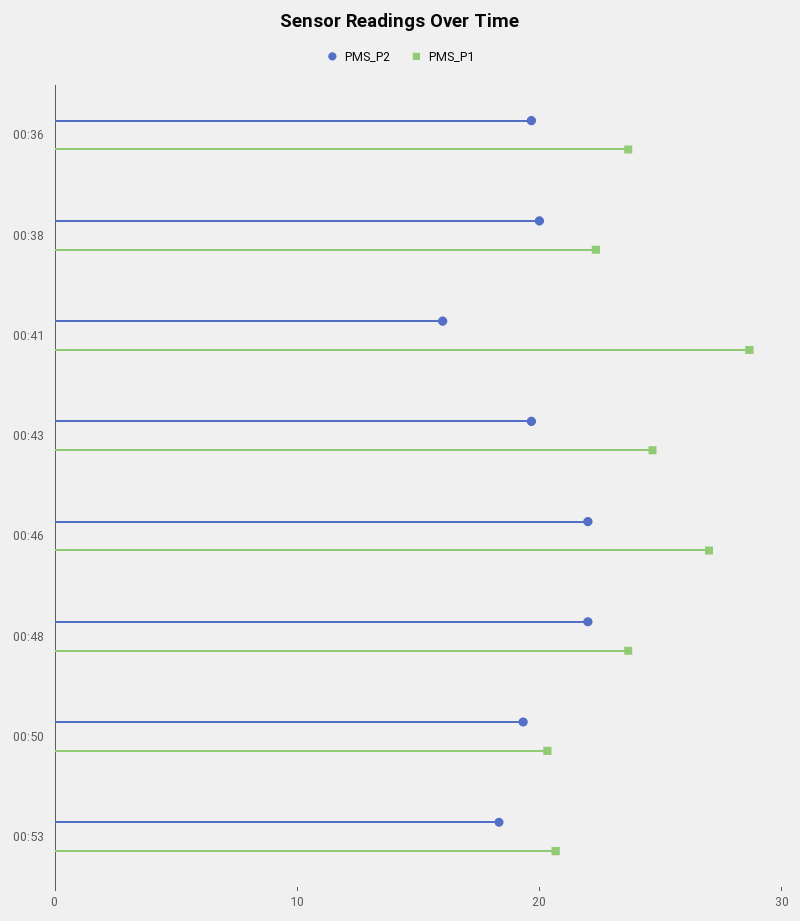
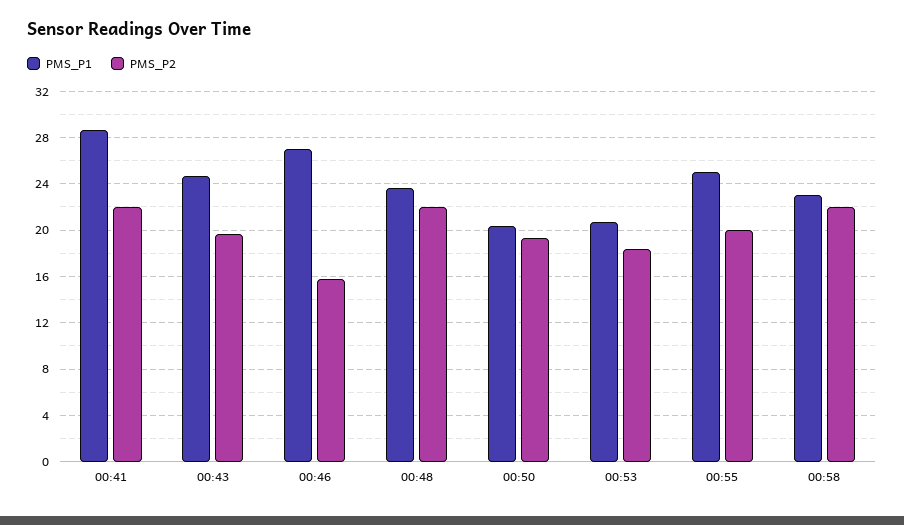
PMS_P2, 00:36: 20 -> none
PMS_P1, 00:36: 24 -> none
PMS_P2, 00:38: 20 -> none
PMS_P1, 00:38: 22 -> none
PMS_P2, 00:41: 16 -> 22
PMS_P2, 00:46: 22 -> 16
PMS_P1, 00:55: none -> 25
PMS_P2, 00:55: none -> 20
PMS_P1, 00:58: none -> 23
PMS_P2, 00:58: none -> 22

